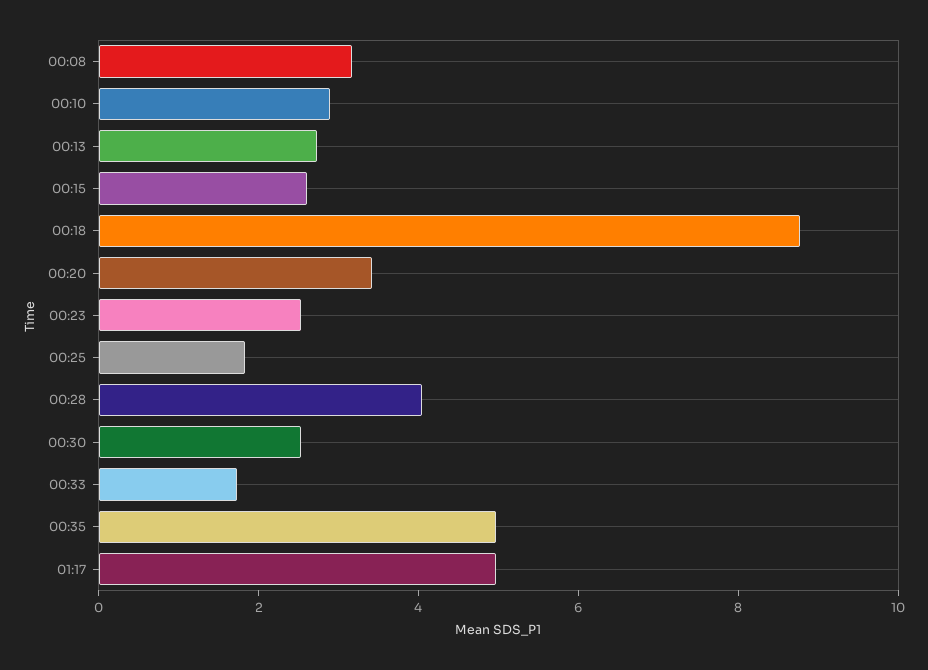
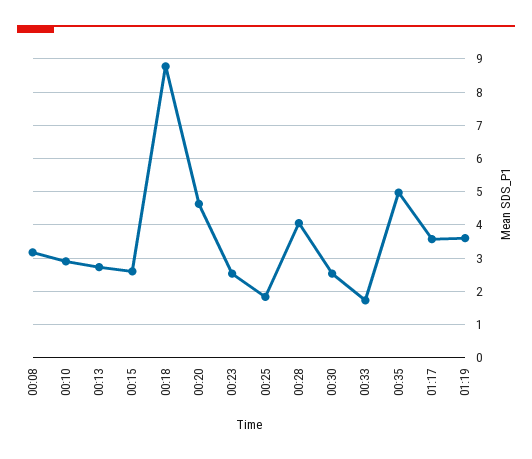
00:20: 3.5 -> 4.6
01:17: 5 -> 3.6
01:19: none -> 3.6

